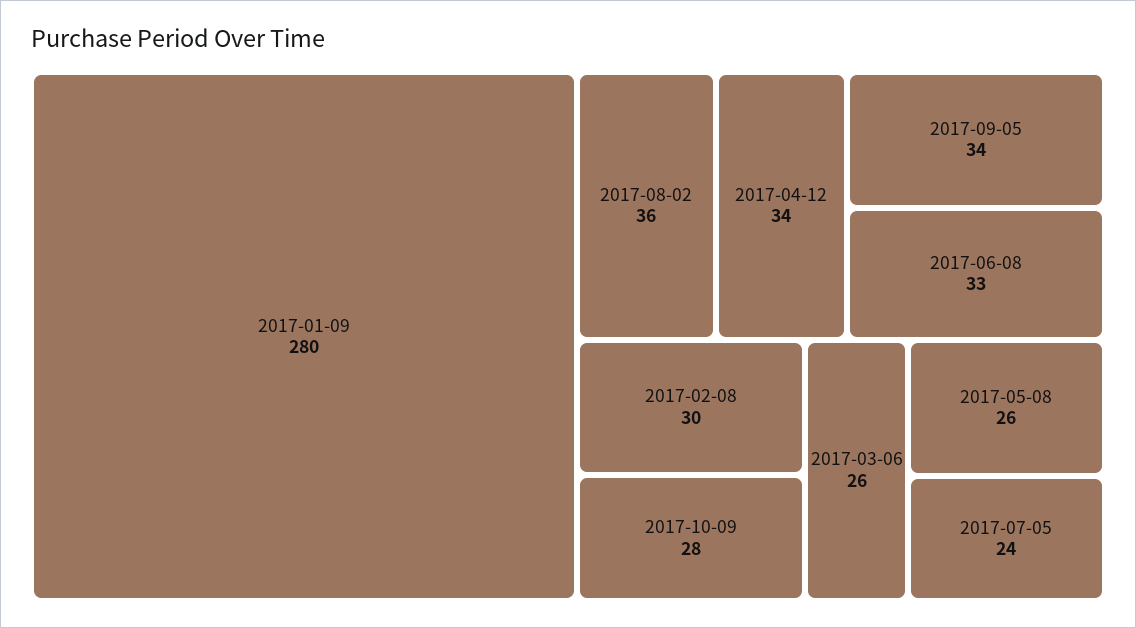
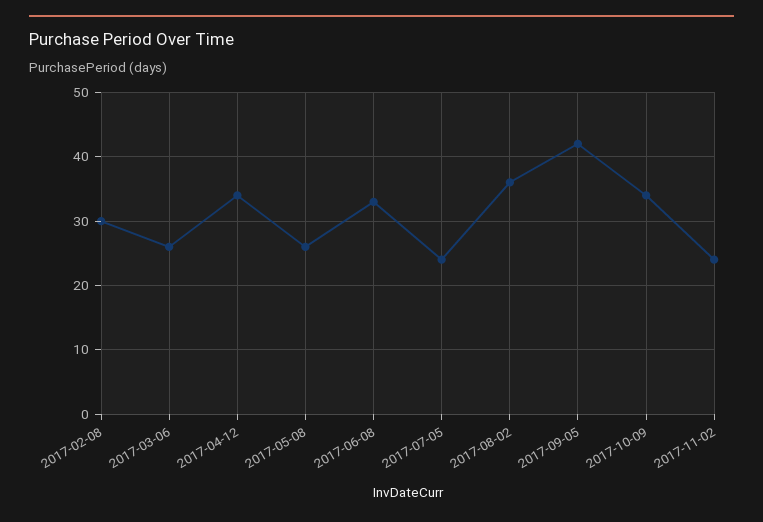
2017-01-09: 280 -> none
2017-09-05: 34 -> 42
2017-10-09: 28 -> 34
2017-11-02: none -> 24

